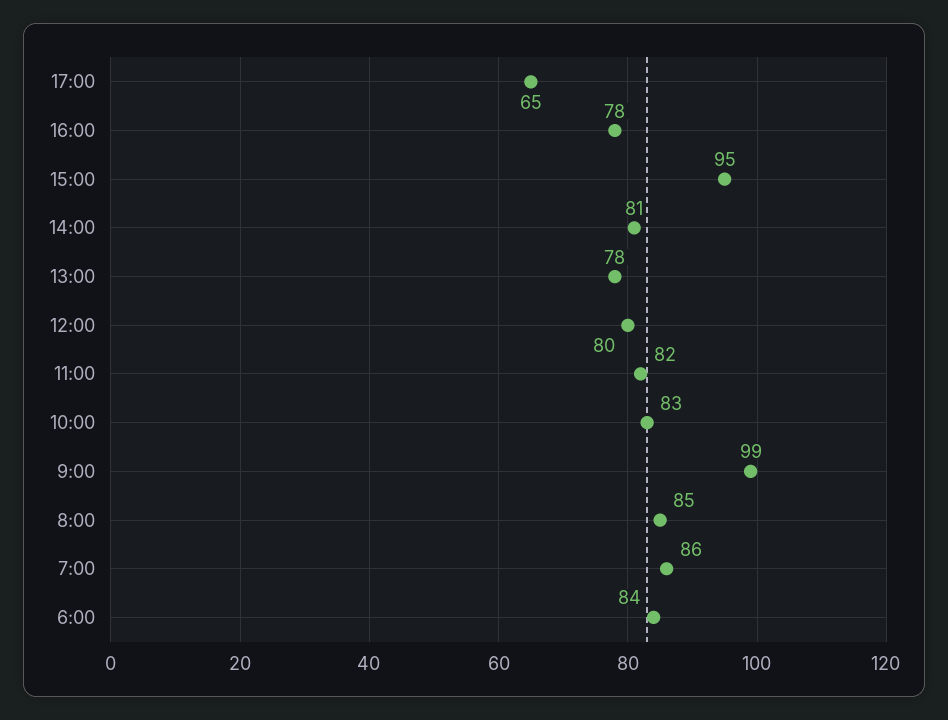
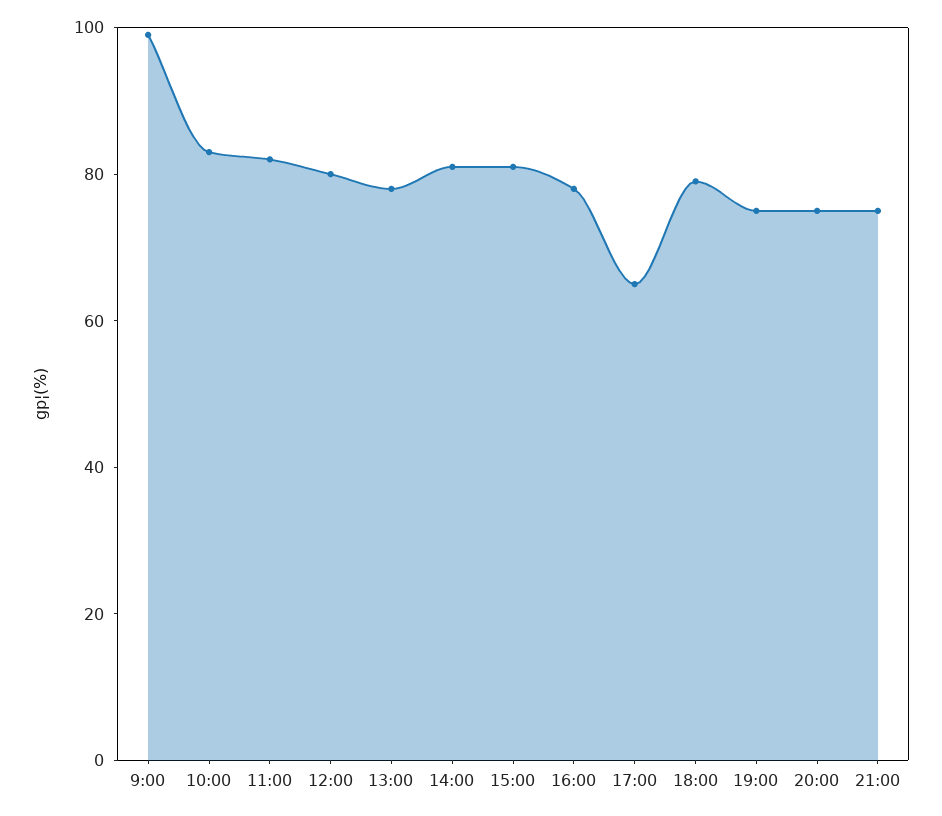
15:00: 95 -> 80
8:00: 85 -> none
7:00: 86 -> none
6:00: 84 -> none
18:00: none -> 80
19:00: none -> 75
20:00: none -> 75
21:00: none -> 75

